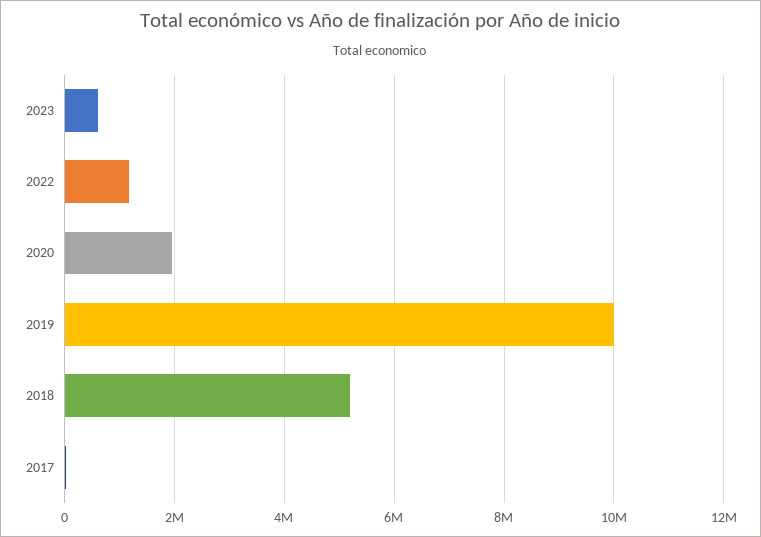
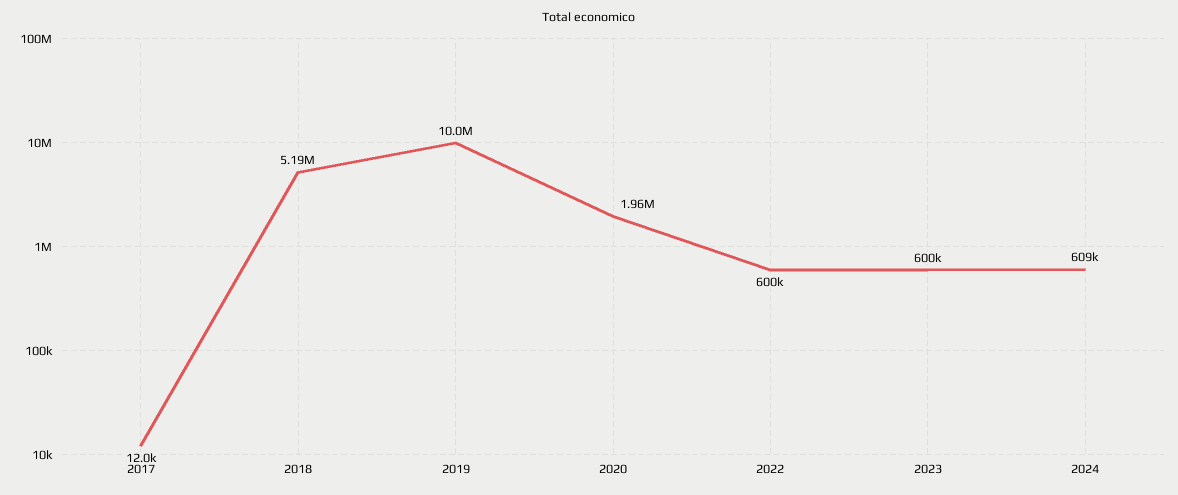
2022: 1200000 -> 600000
2024: none -> 609000

